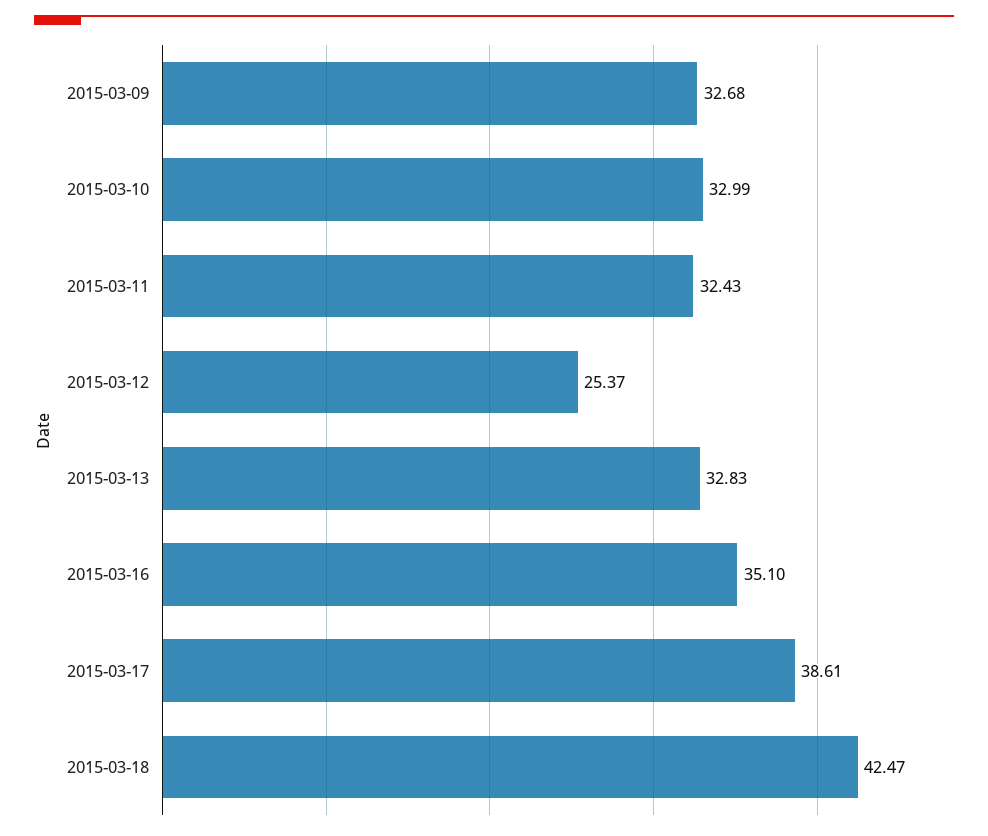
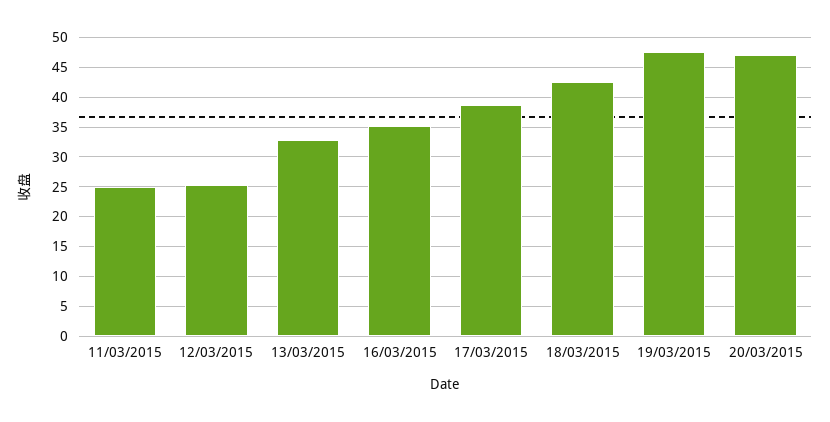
2015-03-09: 32.68 -> none
2015-03-10: 32.99 -> none
2015-03-11: 32.43 -> 25
19/03/2015: none -> 47.5
20/03/2015: none -> 47.5

